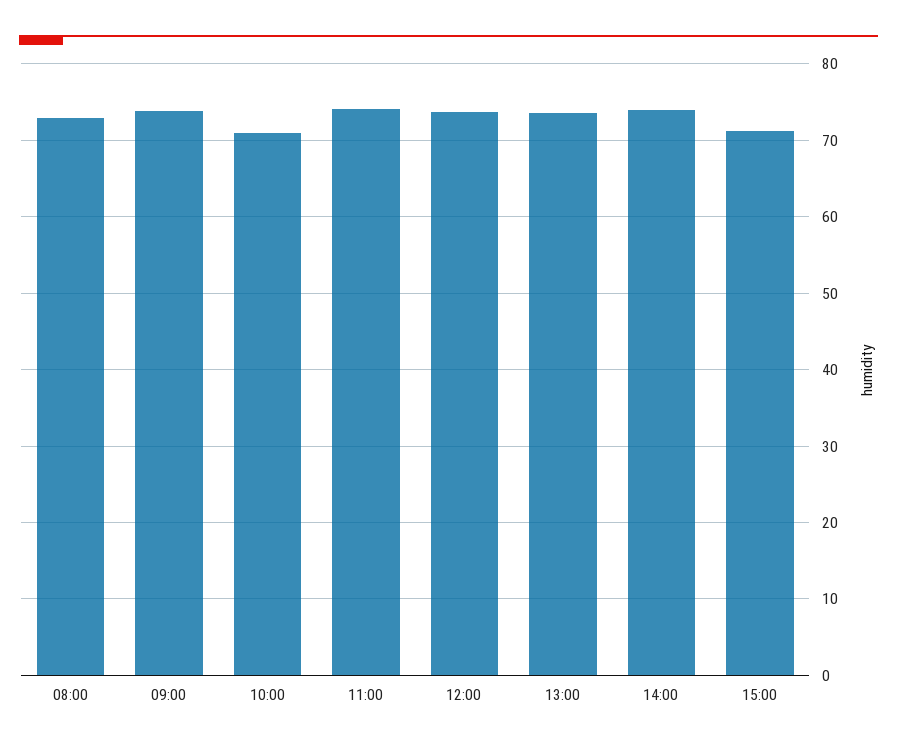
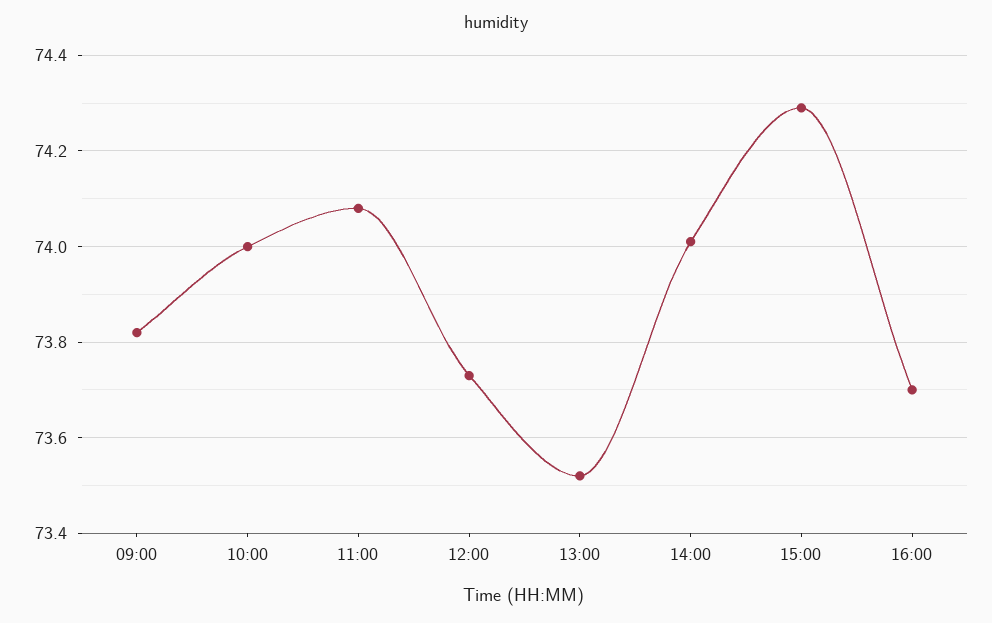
08:00: 73 -> none
10:00: 71 -> 74
15:00: 71 -> 74.3
16:00: none -> 73.7

